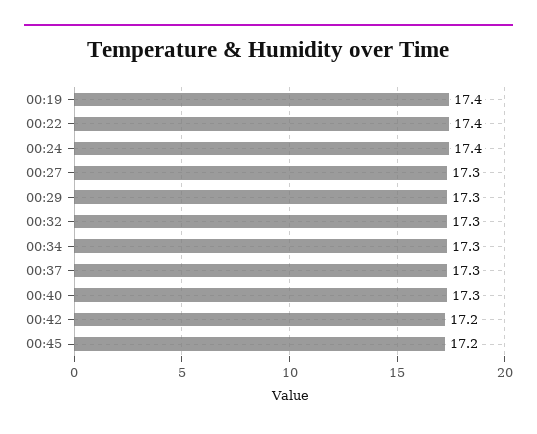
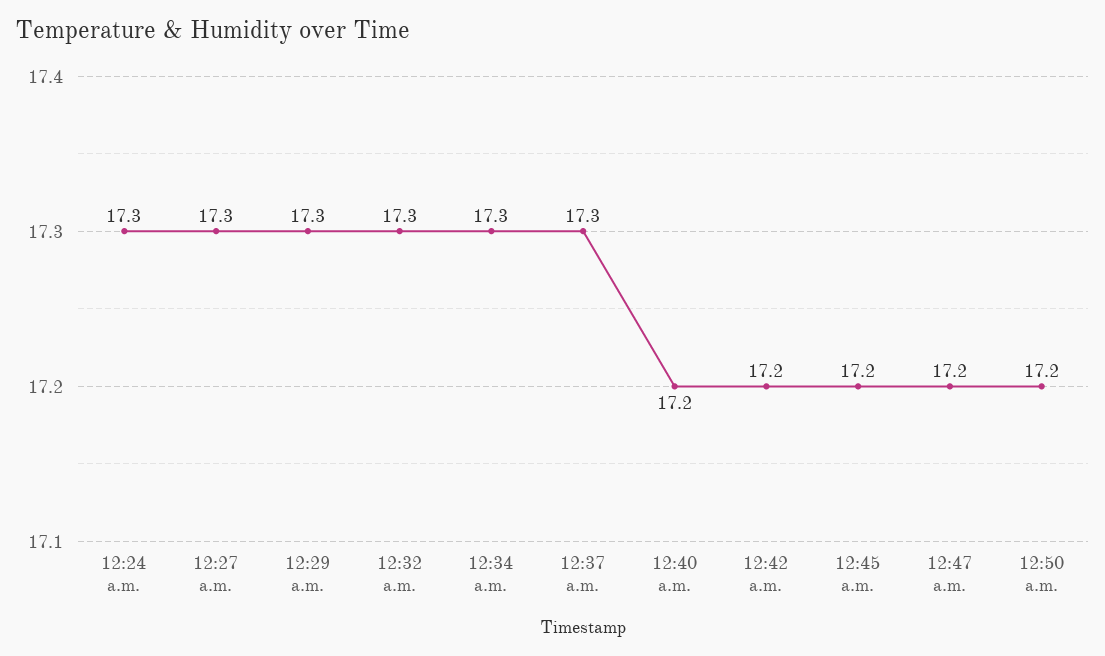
00:19: 17.4 -> none
00:22: 17.4 -> none
00:24: 17.4 -> 17.3
00:40: 17.3 -> 17.2
12:47 a.m.: none -> 17.2
12:50 a.m.: none -> 17.2

